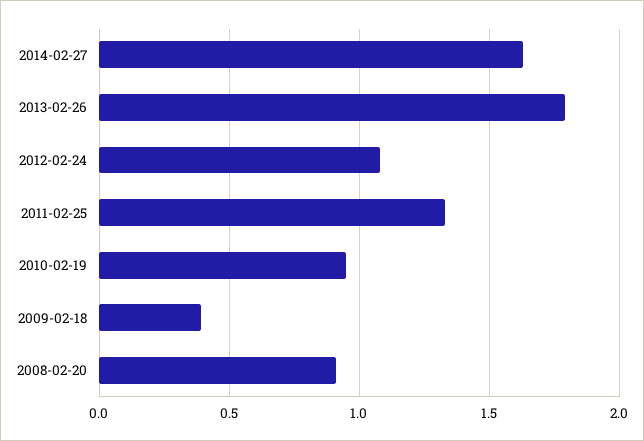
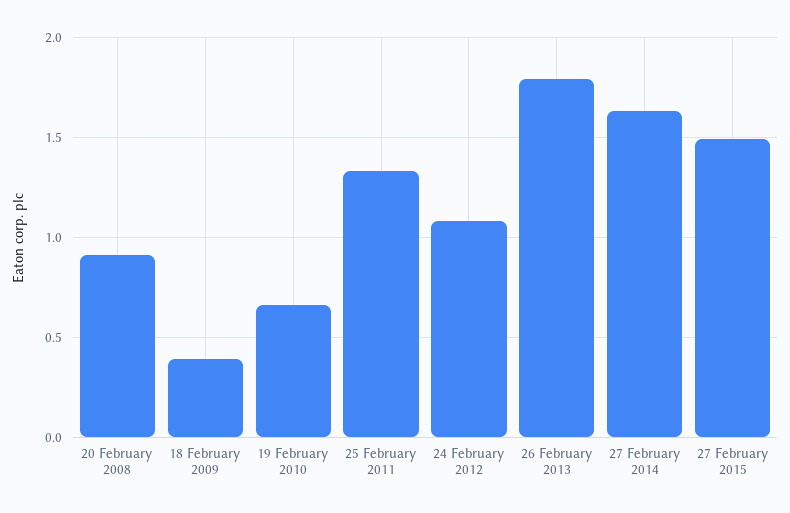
2010-02-19: 0.95 -> 0.65
27 February 2015: none -> 1.5

